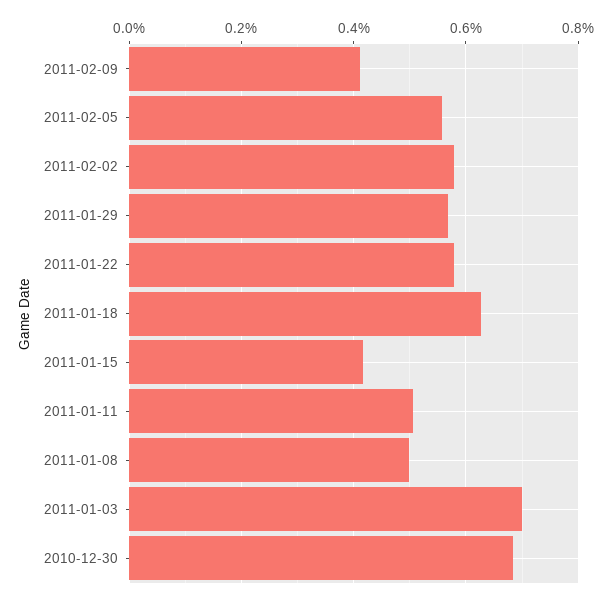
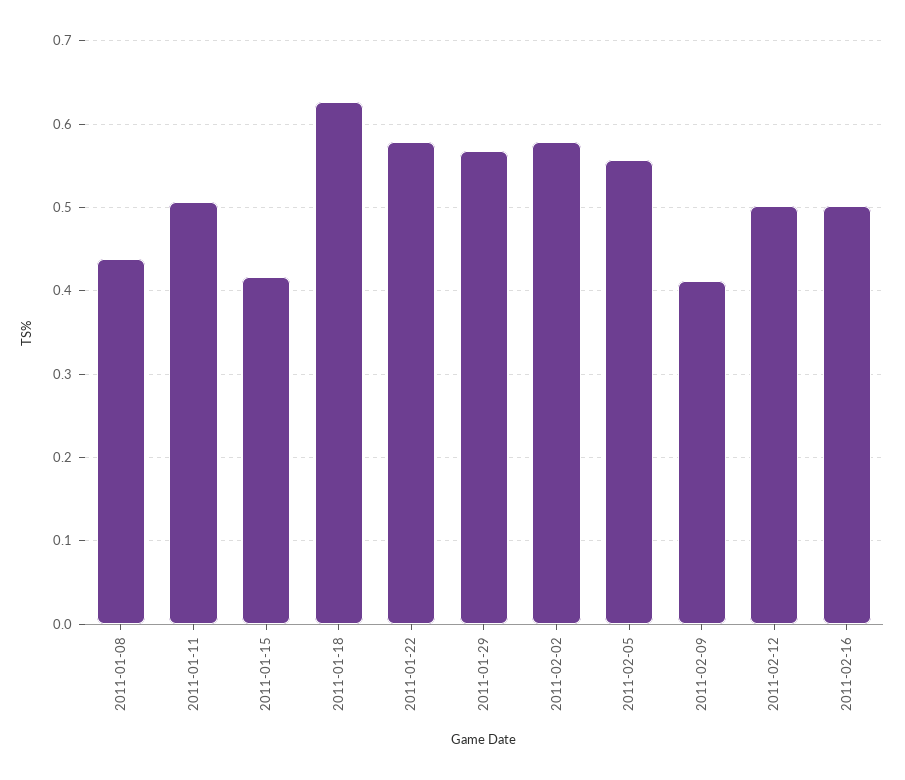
2011-01-08: 0.5 -> 0.44
2011-01-03: 0.7 -> none
2010-12-30: 0.68 -> none
2011-02-12: none -> 0.5
2011-02-16: none -> 0.5

